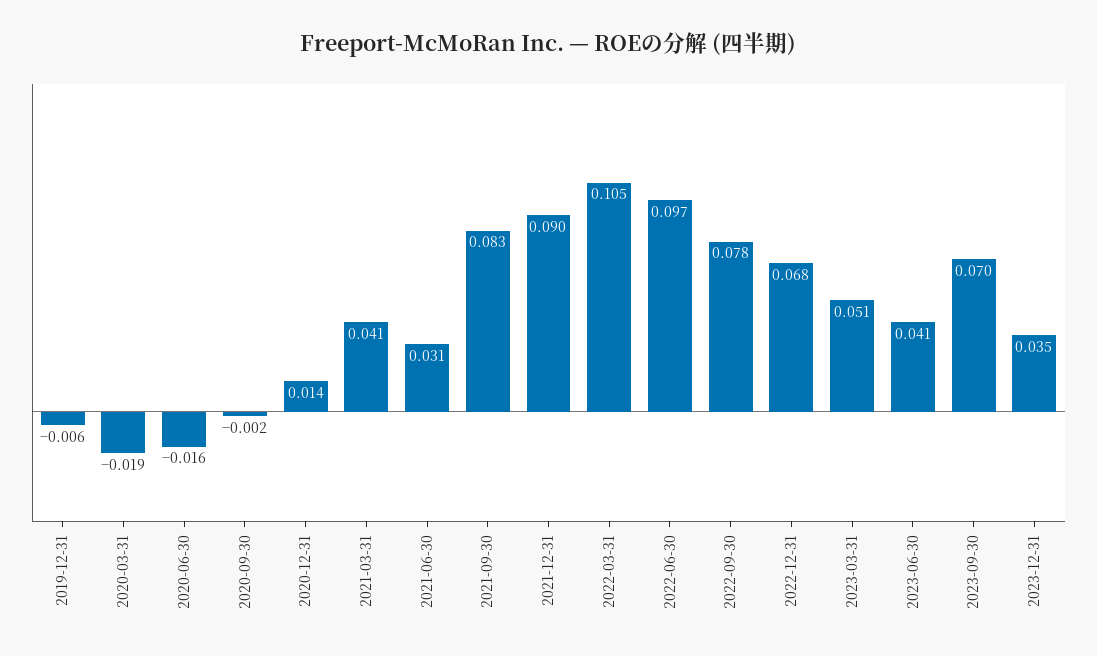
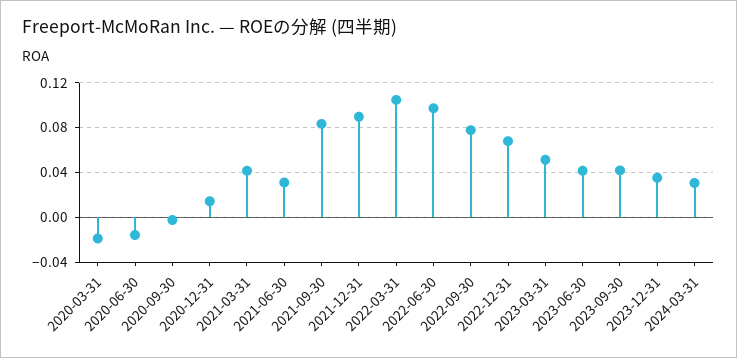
2019-12-31: -0.006 -> none
2023-09-30: 0.07 -> 0.04
2024-03-31: none -> 0.03

